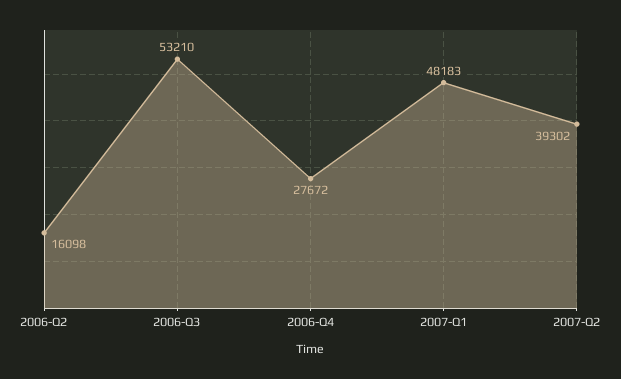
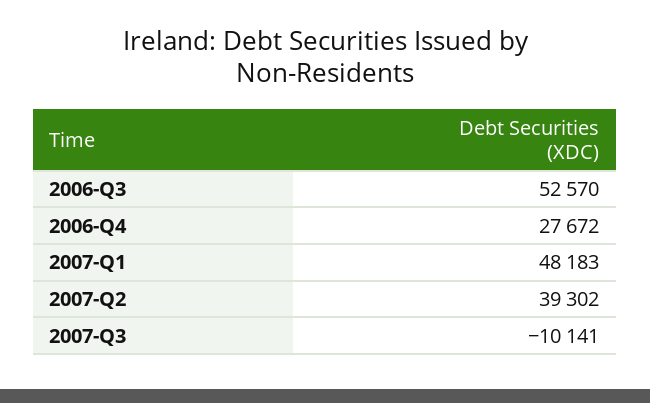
2006-Q2: 16098 -> none
2006-Q3: 53210 -> 52570
2007-Q3: none -> -10141

